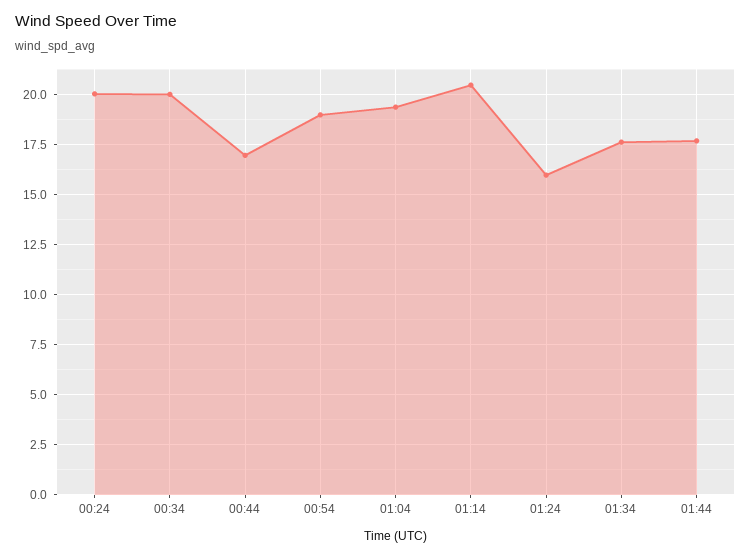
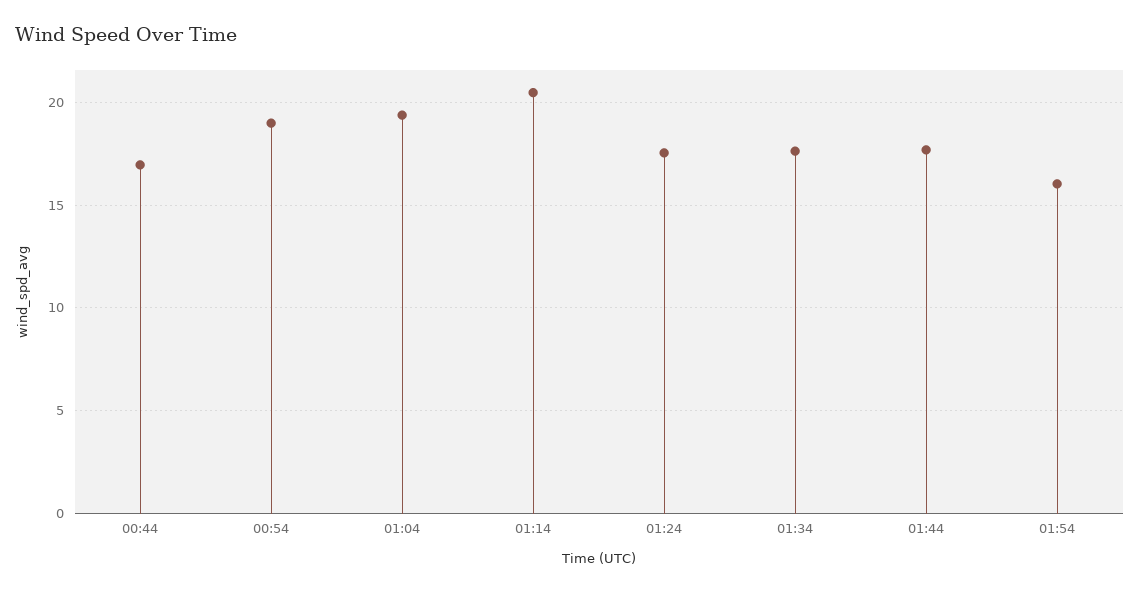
00:24: 20 -> none
00:34: 20 -> none
01:24: 16 -> 17.5
01:54: none -> 16

